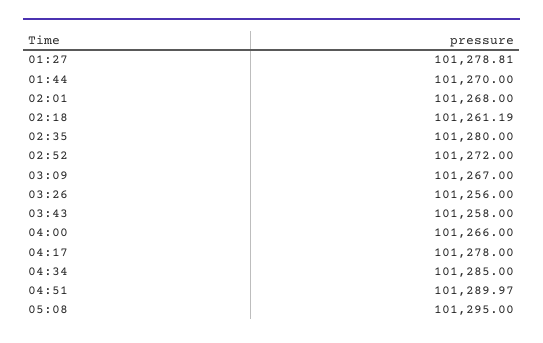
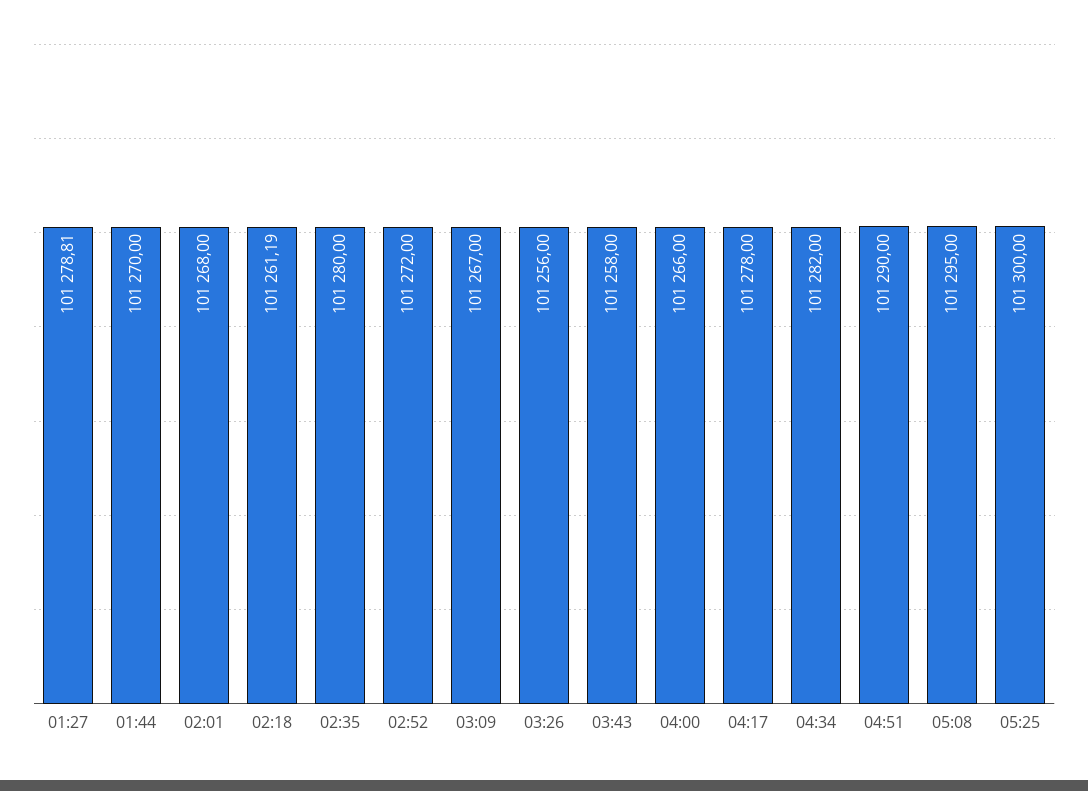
04:34: 101285 -> 101282
04:51: 101289.97 -> 101290
05:25: none -> 101300

